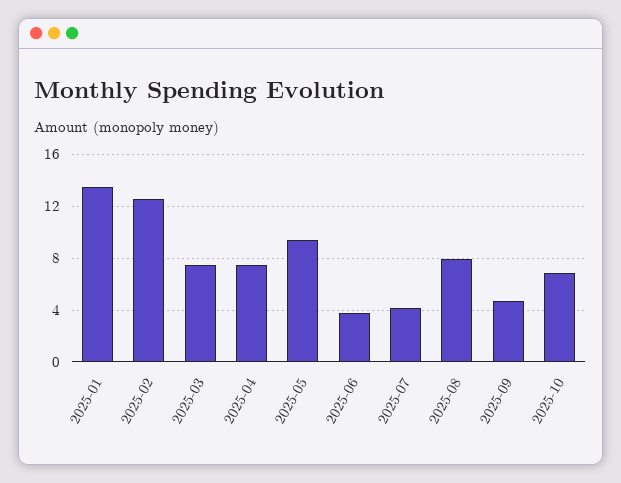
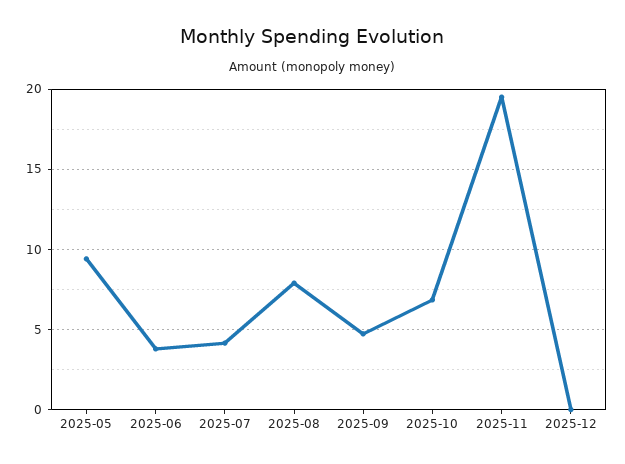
2025-01: 13.5 -> none
2025-02: 12.5 -> none
2025-03: 7.5 -> none
2025-04: 7.5 -> none
2025-11: none -> 19.5
2025-12: none -> 0

